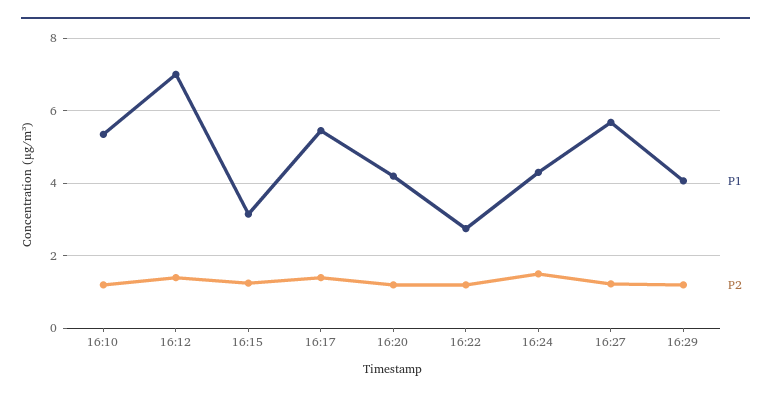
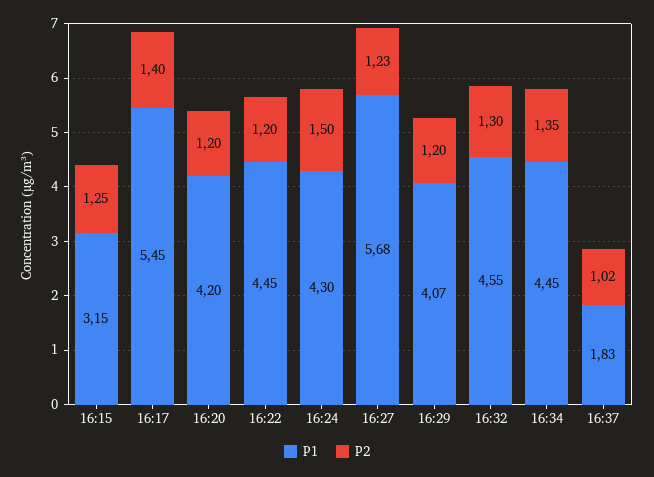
P1, 16:10: 5.4 -> none
P2, 16:10: 1.2 -> none
P1, 16:12: 7 -> none
P2, 16:12: 1.4 -> none
P1, 16:22: 2.8 -> 4.45
P1, 16:32: none -> 4.55
P2, 16:32: none -> 1.3
P1, 16:34: none -> 4.45
P2, 16:34: none -> 1.35
P1, 16:37: none -> 1.83
P2, 16:37: none -> 1.02

